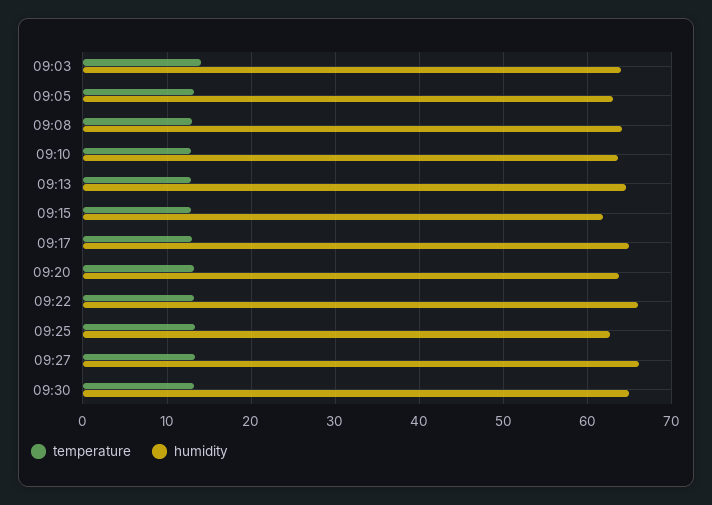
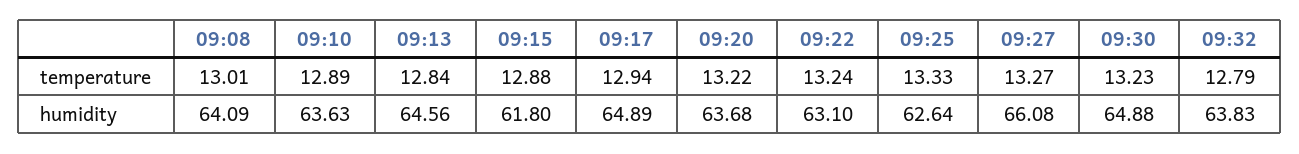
temperature, 09:03: 14 -> none
humidity, 09:03: 64 -> none
temperature, 09:05: 13 -> none
humidity, 09:05: 63 -> none
humidity, 09:22: 66 -> 63.1
temperature, 09:32: none -> 12.79
humidity, 09:32: none -> 63.83

